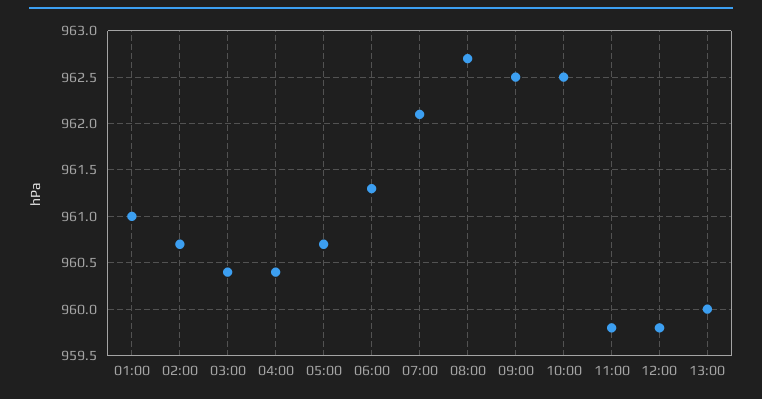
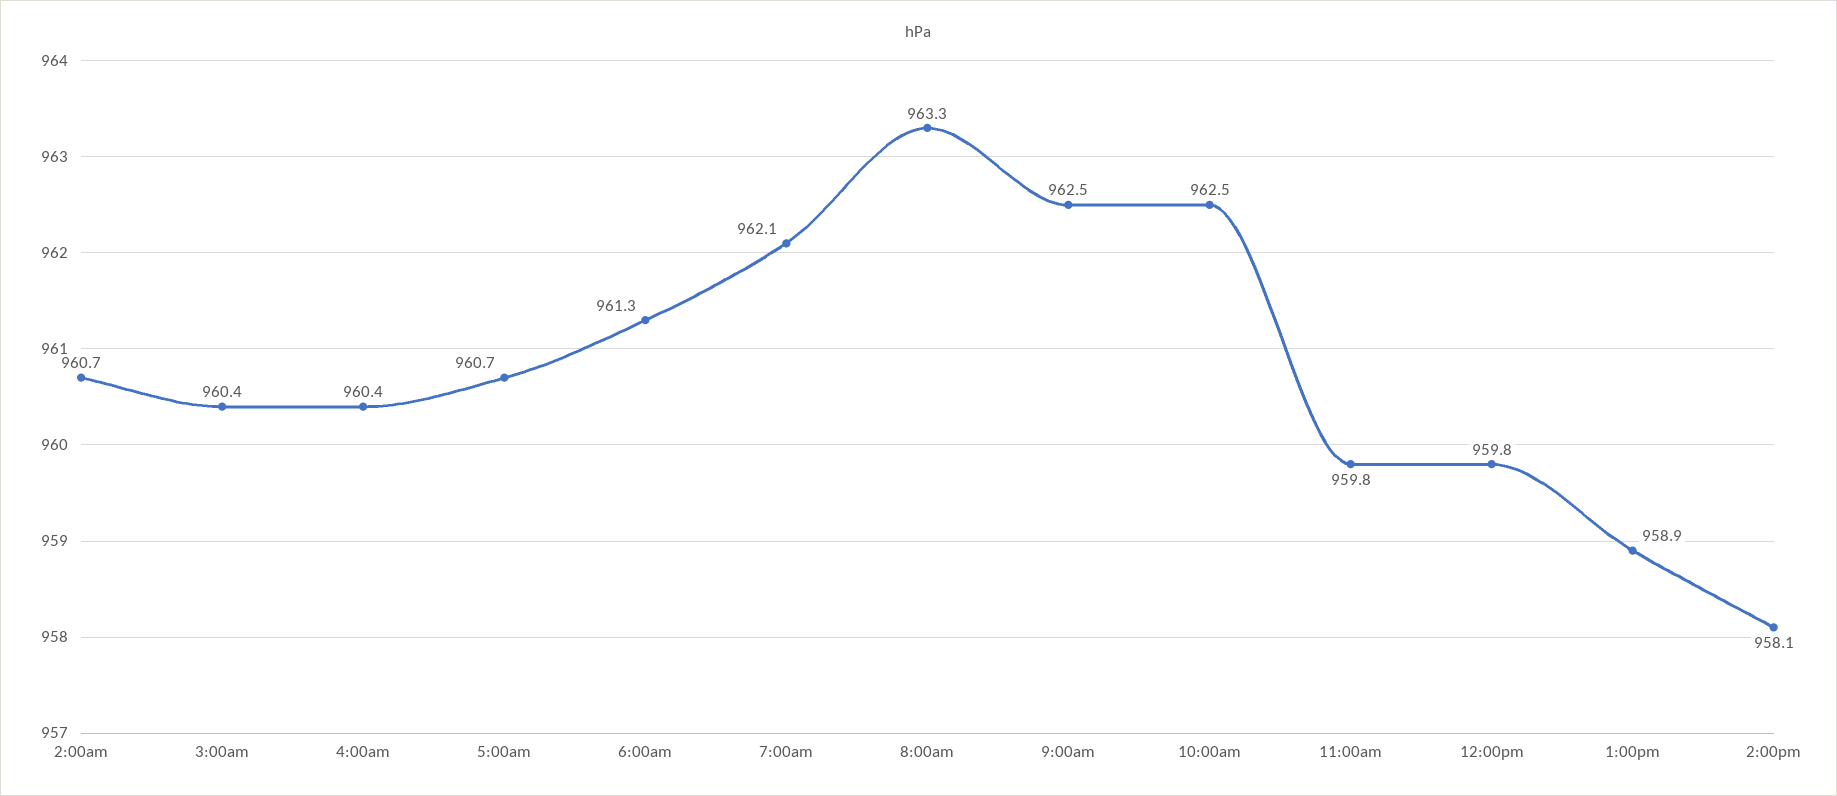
01:00: 961 -> none
08:00: 962.7 -> 963.3
13:00: 960 -> 958.9
2:00pm: none -> 958.1

